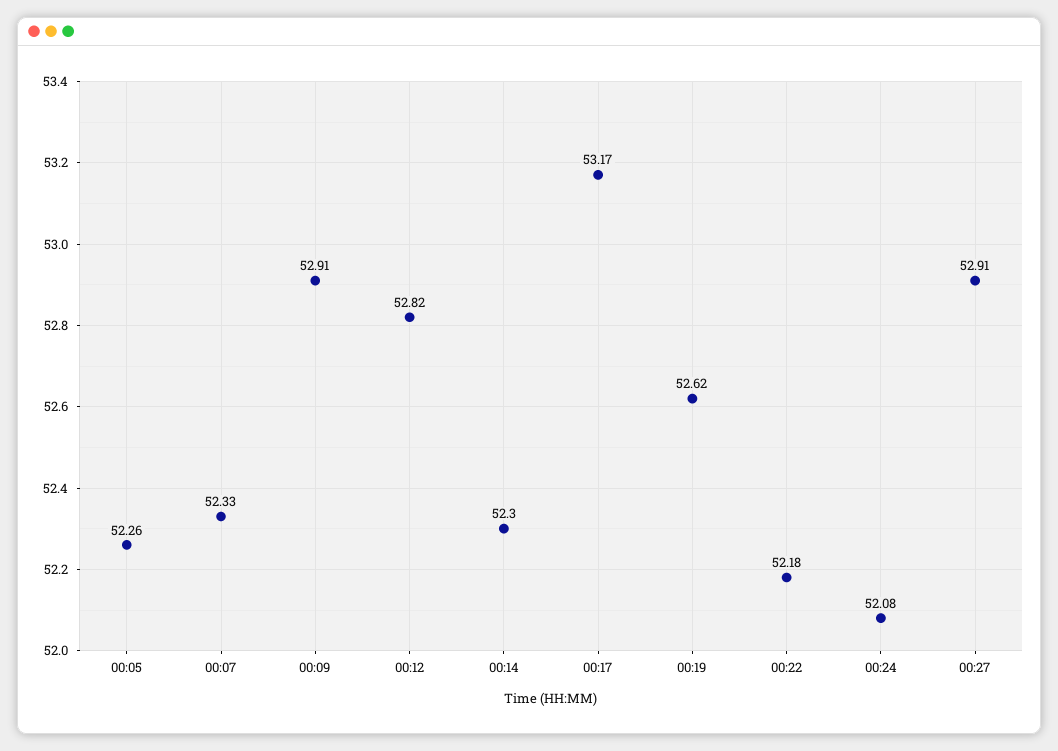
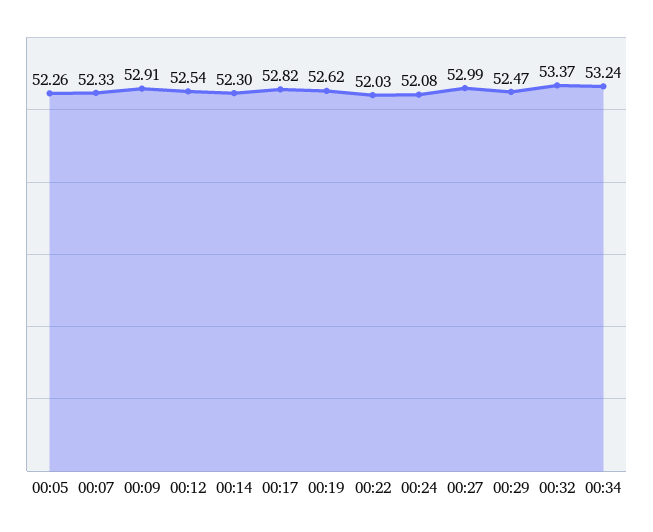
00:12: 52.82 -> 52.54
00:17: 53.17 -> 52.82
00:22: 52.18 -> 52.03
00:27: 52.91 -> 52.99
00:29: none -> 52.47
00:32: none -> 53.37
00:34: none -> 53.24

